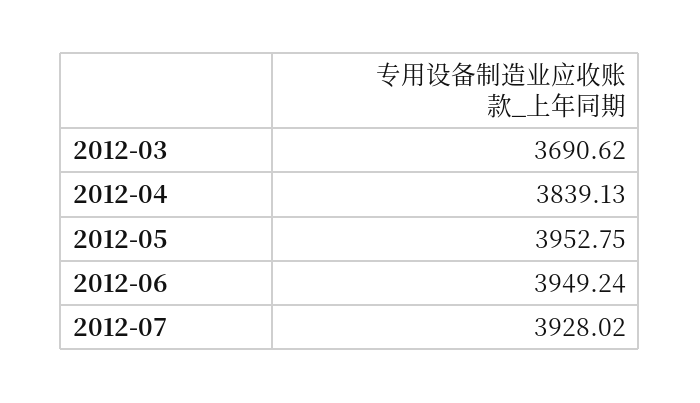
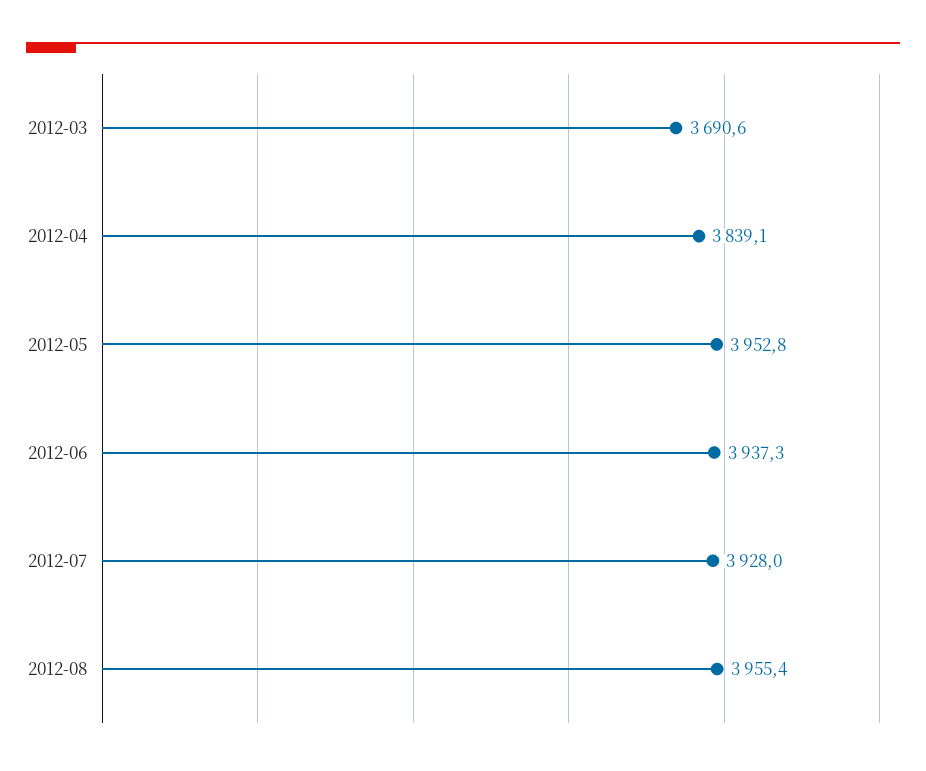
2012-06: 3949.24 -> 3937.3
2012-08: none -> 3955.4

